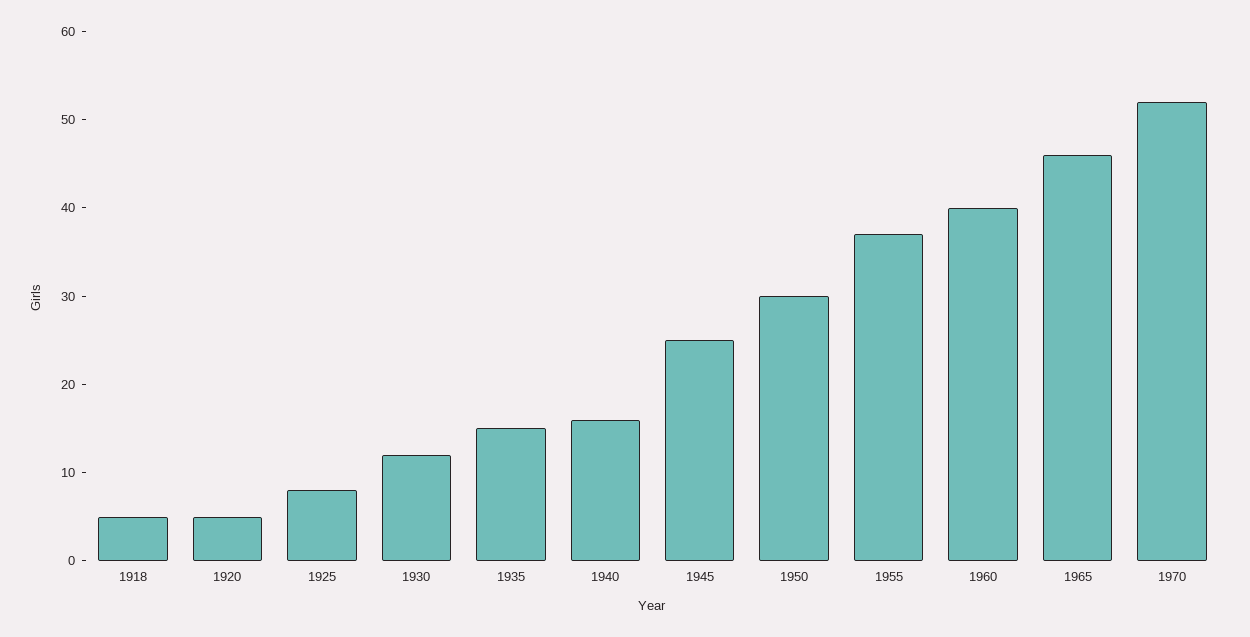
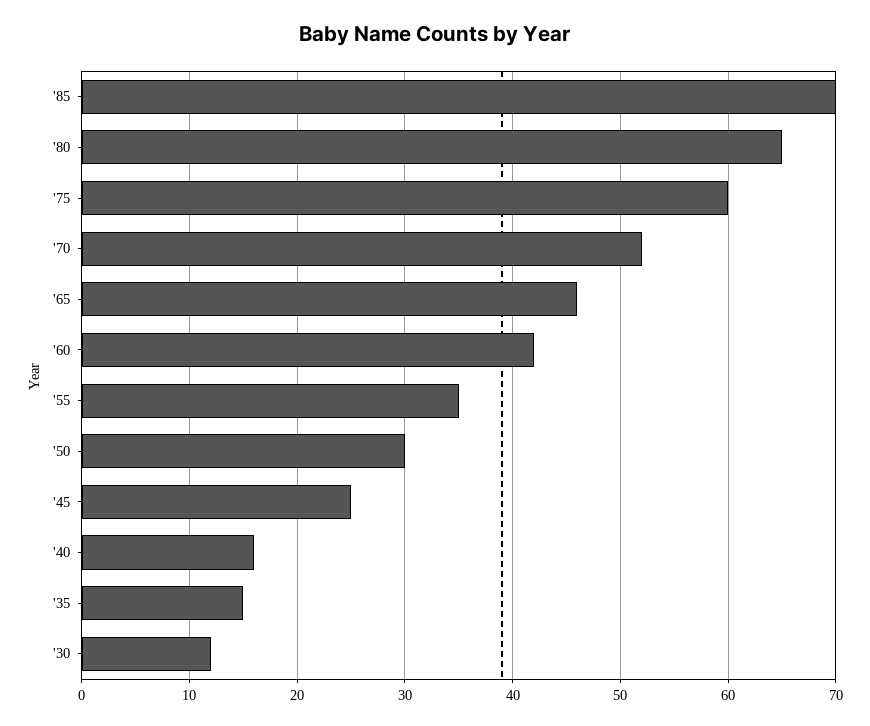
1918: 5 -> none
1920: 5 -> none
1925: 8 -> none
1955: 37 -> 35
1960: 40 -> 42
'85: none -> 70
'80: none -> 65
'75: none -> 60

